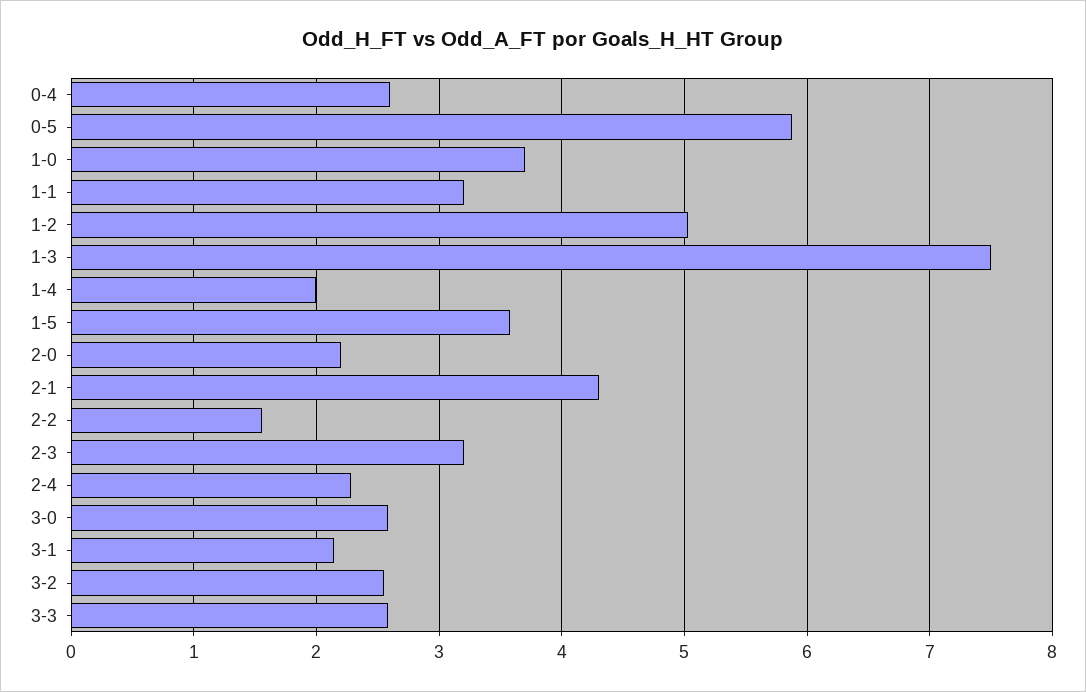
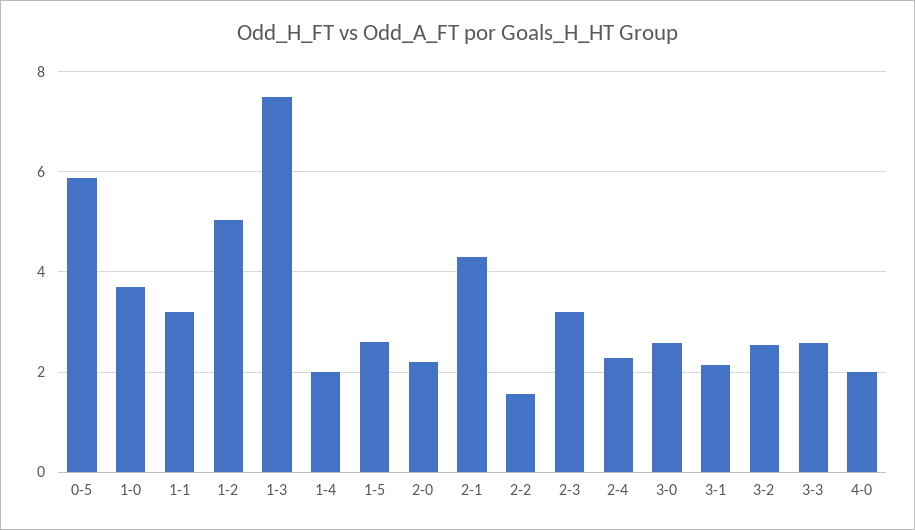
0-4: 2.6 -> none
1-5: 3.6 -> 2.6
4-0: none -> 2

